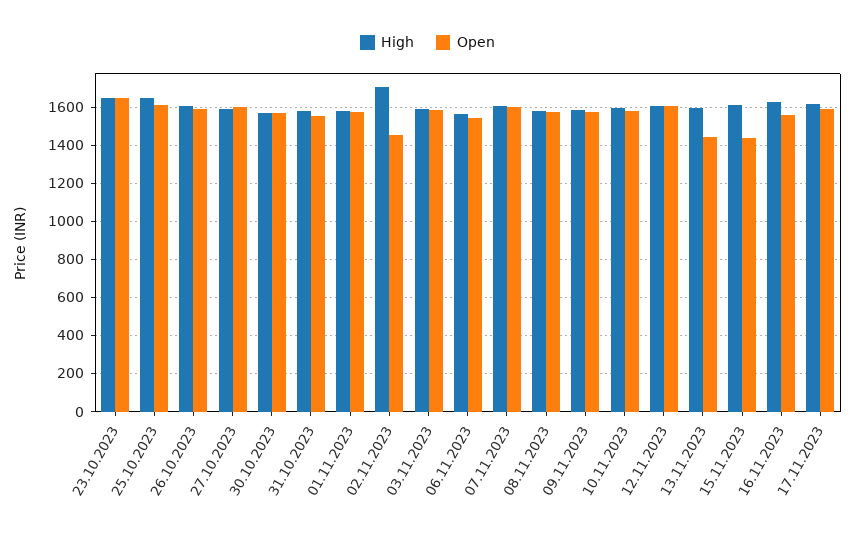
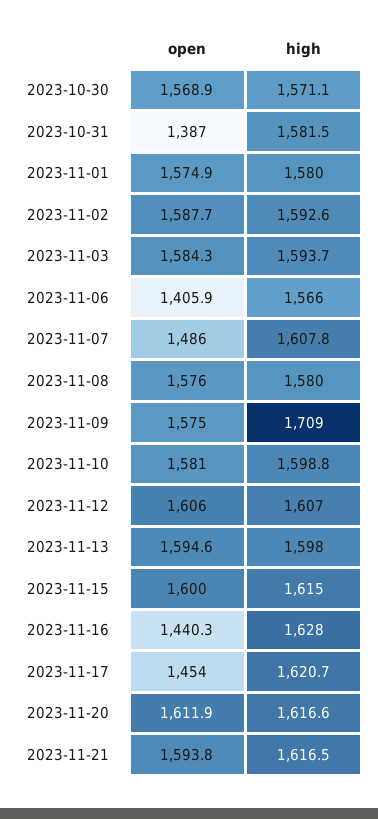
High, 23.10.2023: 1650 -> none
Open, 23.10.2023: 1650 -> none
High, 25.10.2023: 1650 -> none
Open, 25.10.2023: 1600 -> none
High, 26.10.2023: 1600 -> none
Open, 26.10.2023: 1600 -> none
High, 27.10.2023: 1600 -> none
Open, 27.10.2023: 1600 -> none
Open, 31.10.2023: 1550 -> 1387
High, 02.11.2023: 1700 -> 1592.6
Open, 02.11.2023: 1450 -> 1587.7
Open, 06.11.2023: 1550 -> 1405.9
Open, 07.11.2023: 1600 -> 1486
High, 09.11.2023: 1600 -> 1709
Open, 13.11.2023: 1450 -> 1594.6
Open, 15.11.2023: 1450 -> 1600
Open, 16.11.2023: 1550 -> 1440.3
Open, 17.11.2023: 1600 -> 1454
Open, 2023-11-20: none -> 1611.9
High, 2023-11-20: none -> 1616.6
Open, 2023-11-21: none -> 1593.8
High, 2023-11-21: none -> 1616.5

